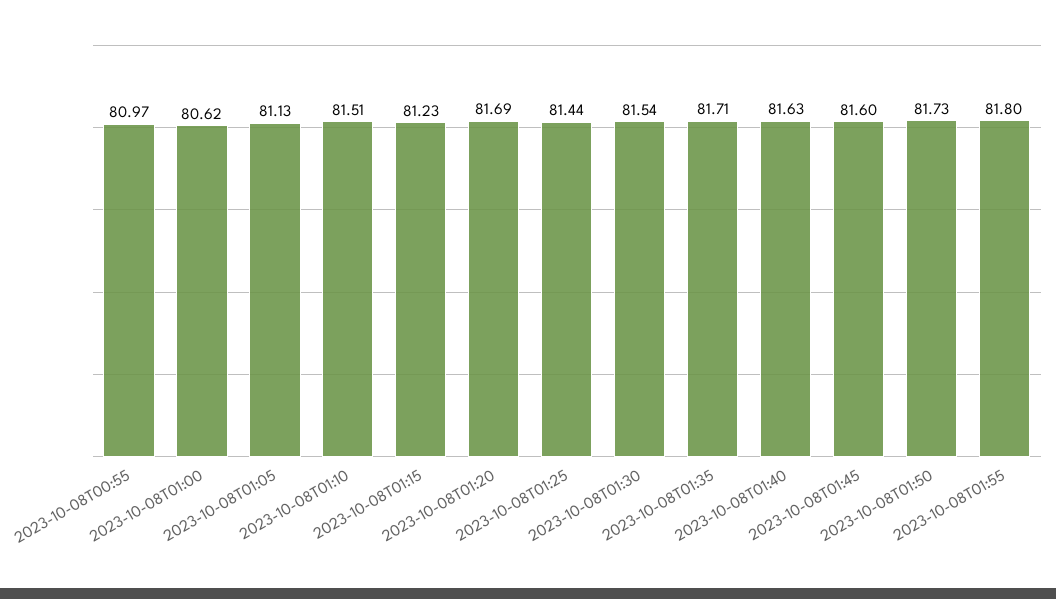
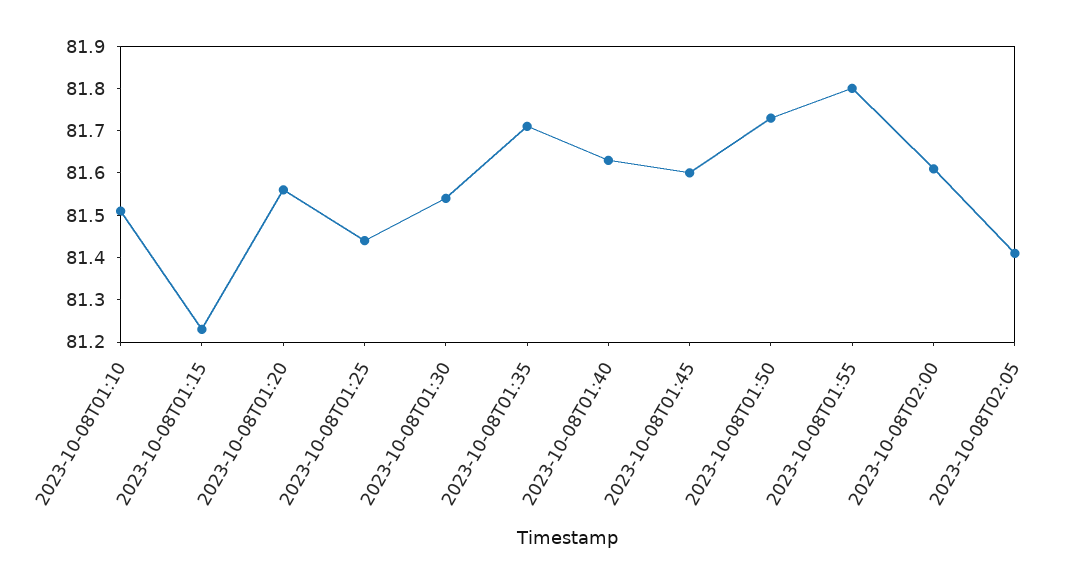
2023-10-08T00:55: 80.97 -> none
2023-10-08T01:00: 80.62 -> none
2023-10-08T01:05: 81.13 -> none
2023-10-08T01:20: 81.69 -> 81.55
2023-10-08T02:00: none -> 81.6
2023-10-08T02:05: none -> 81.4

